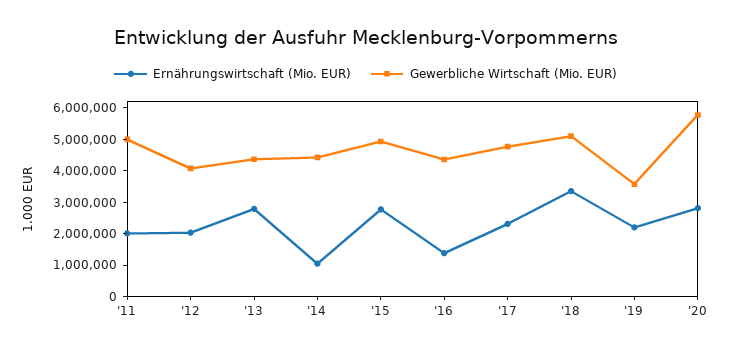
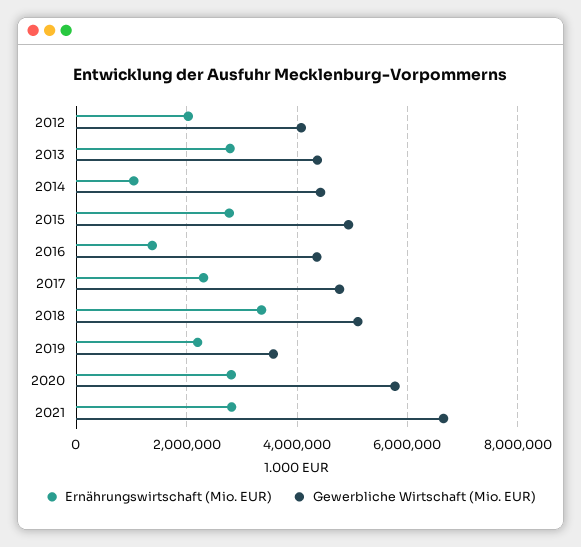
Ernährungswirtschaft (Mio. EUR), '11: 2000000 -> none
Gewerbliche Wirtschaft (Mio. EUR), '11: 5000000 -> none
Ernährungswirtschaft (Mio. EUR), 2021: none -> 2800000
Gewerbliche Wirtschaft (Mio. EUR), 2021: none -> 6600000

